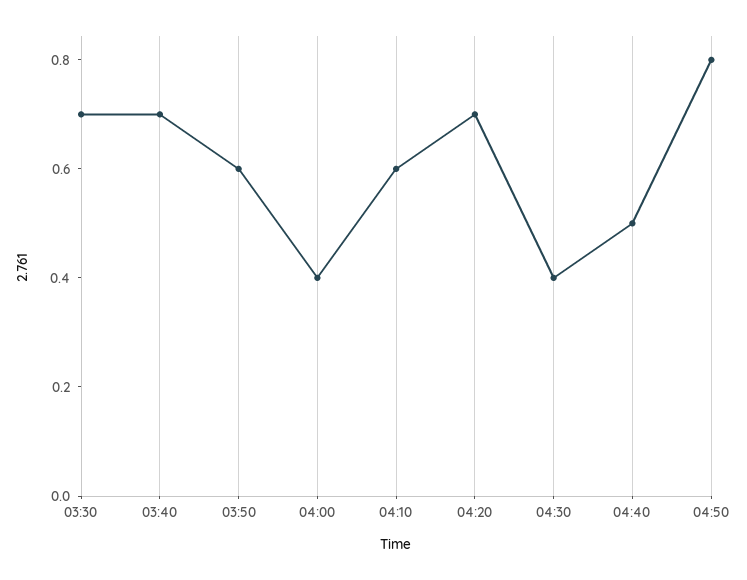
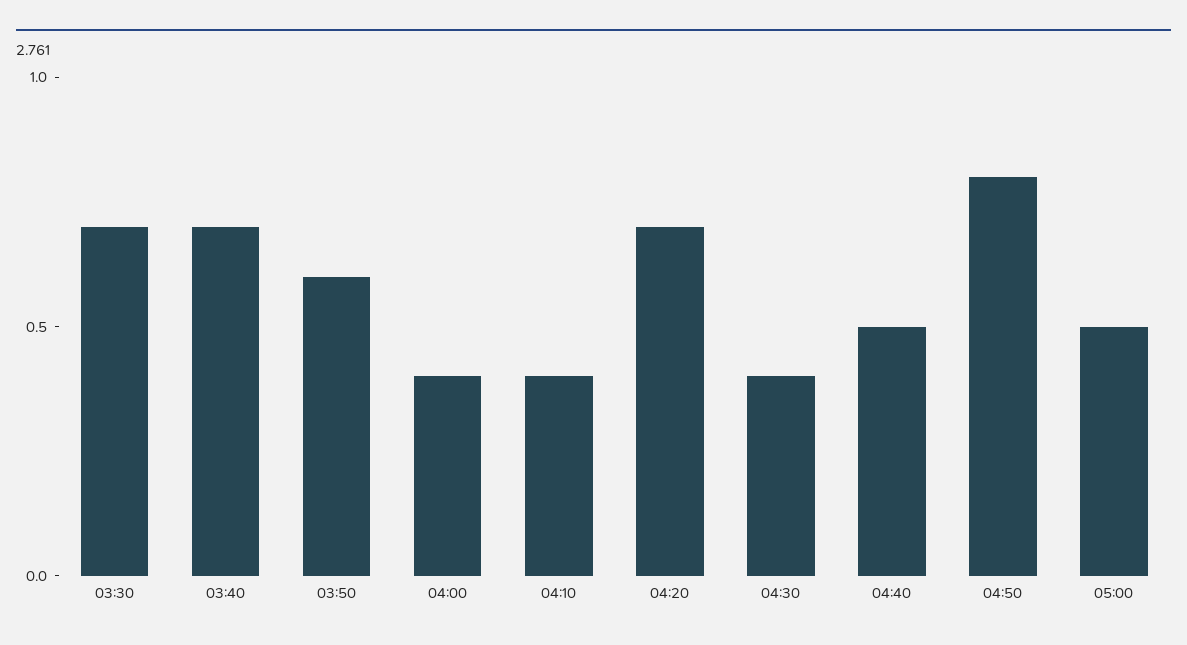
04:10: 0.6 -> 0.4
05:00: none -> 0.5

